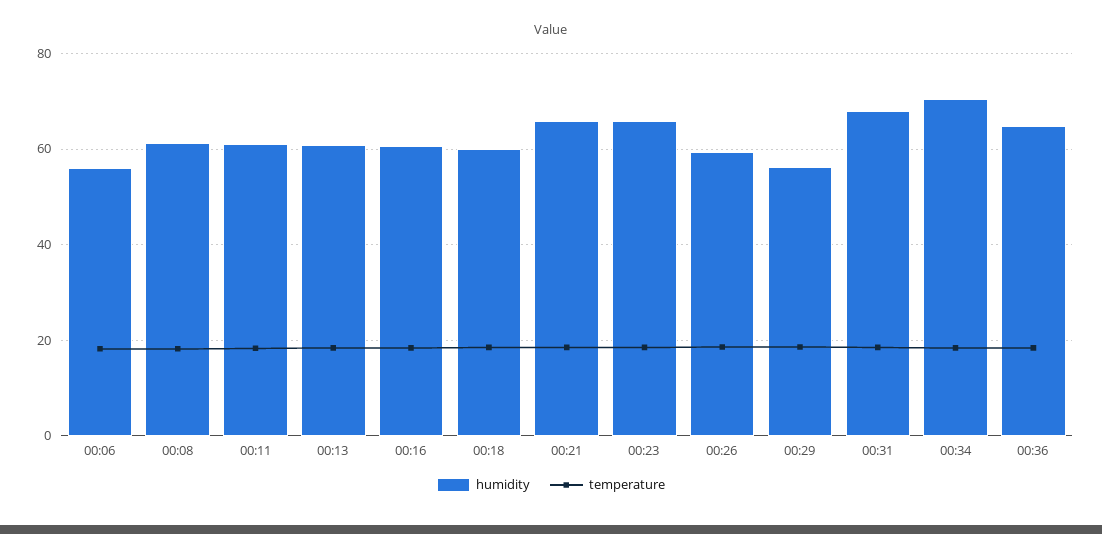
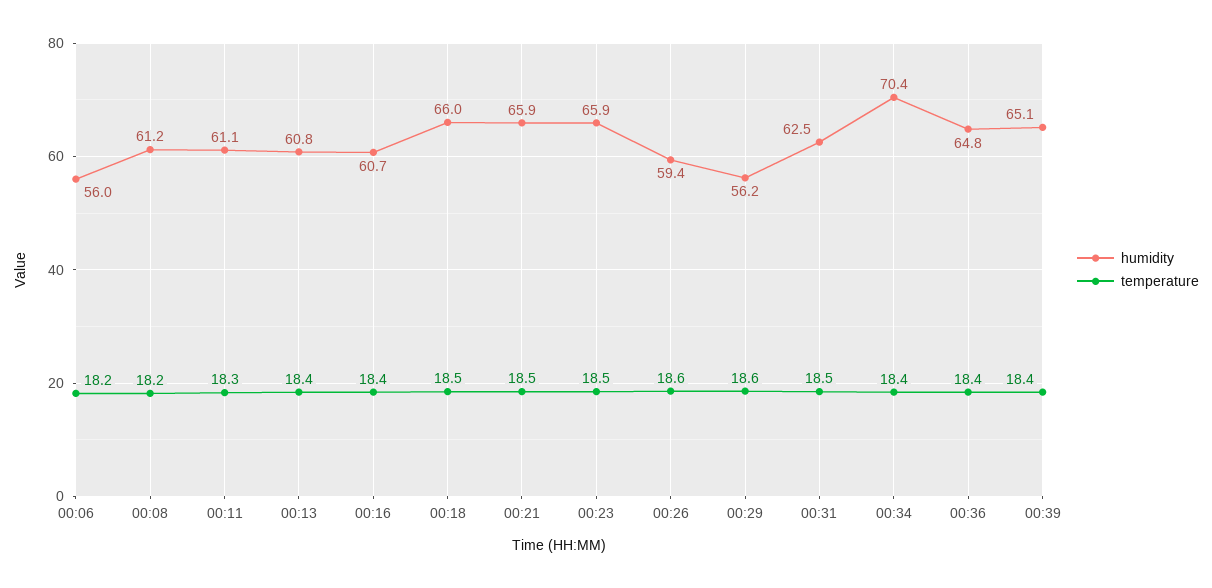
humidity, 00:18: 60 -> 66
humidity, 00:31: 68 -> 62.5
humidity, 00:39: none -> 65.1
temperature, 00:39: none -> 18.4

